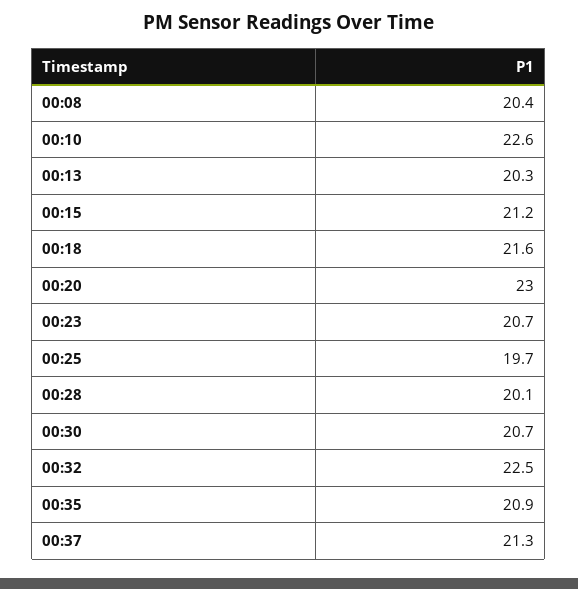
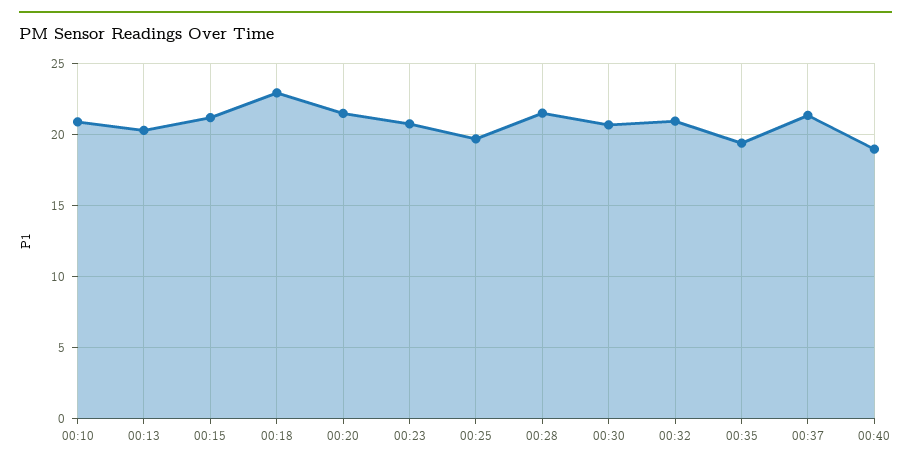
00:08: 20.4 -> none
00:10: 22.6 -> 21
00:18: 21.6 -> 23
00:20: 23 -> 21.5
00:28: 20.1 -> 21.5
00:32: 22.5 -> 21
00:35: 20.9 -> 19.5
00:40: none -> 19

